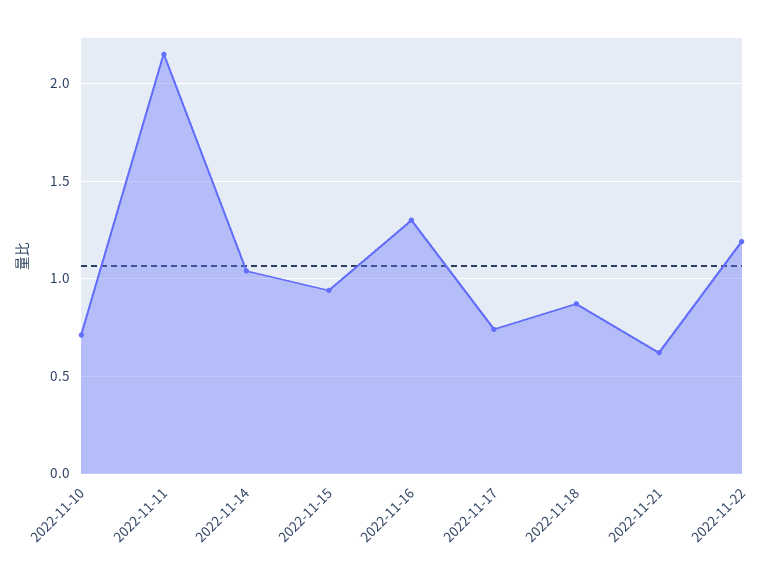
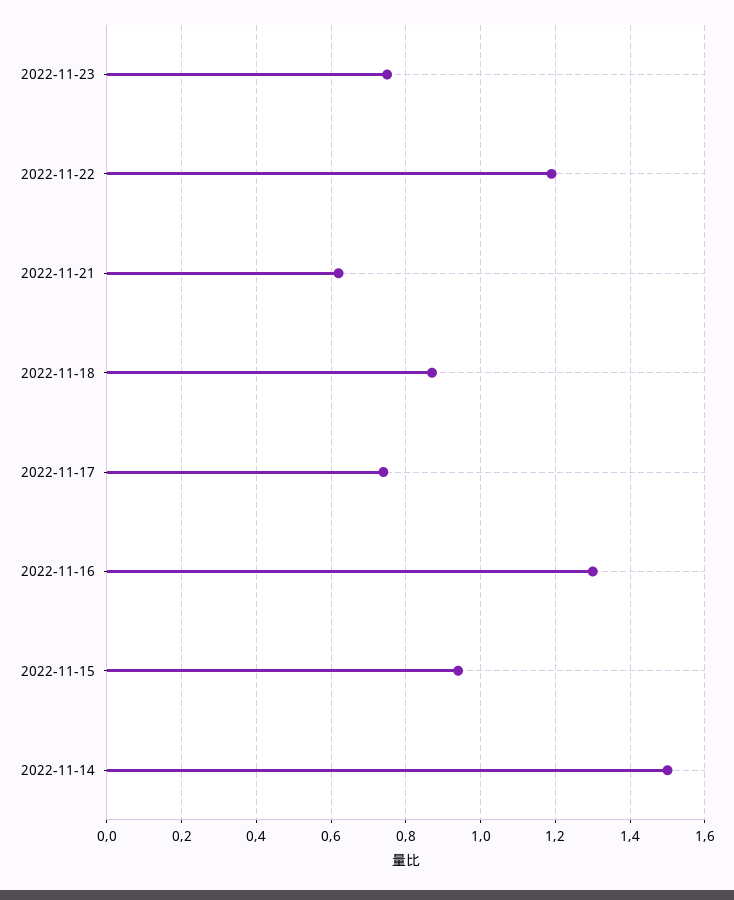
2022-11-10: 0.7 -> none
2022-11-11: 2.15 -> none
2022-11-14: 1.05 -> 1.5
2022-11-23: none -> 0.75

